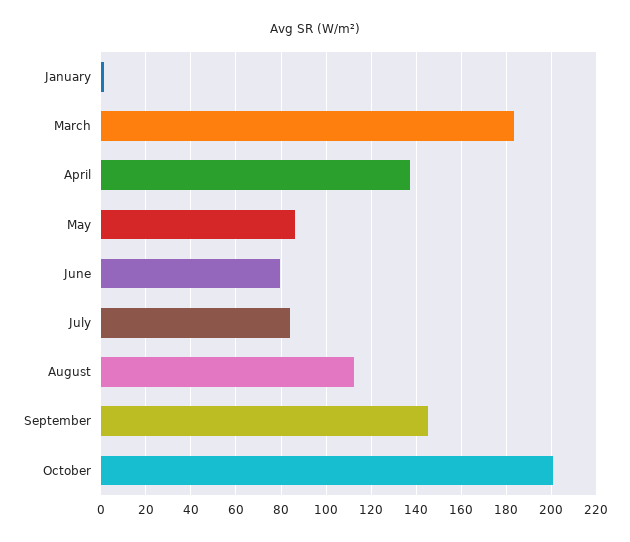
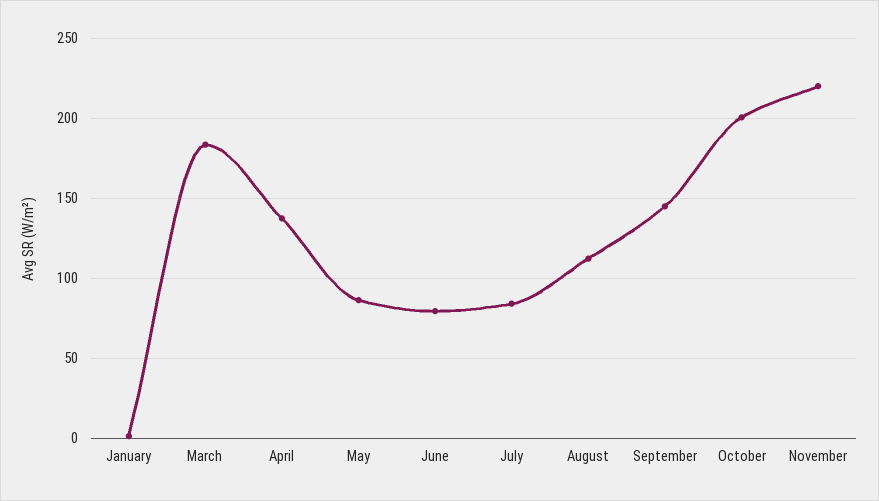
November: none -> 220

